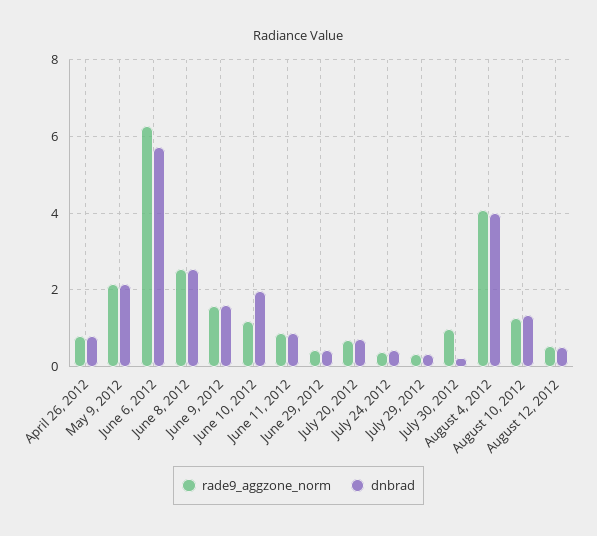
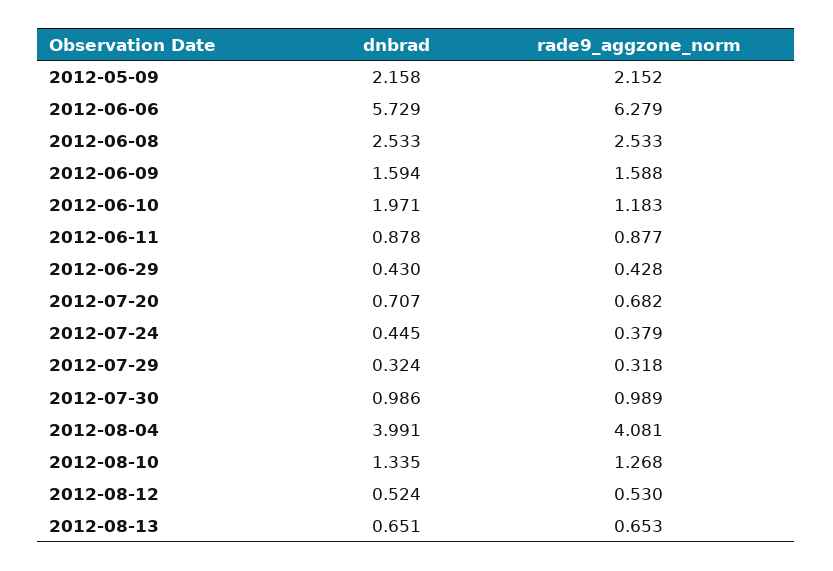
rade9_aggzone_norm, April 26, 2012: 0.8 -> none
dnbrad, April 26, 2012: 0.8 -> none
dnbrad, July 30, 2012: 0.2 -> 0.986
dnbrad, 2012-08-13: none -> 0.651
rade9_aggzone_norm, 2012-08-13: none -> 0.653

